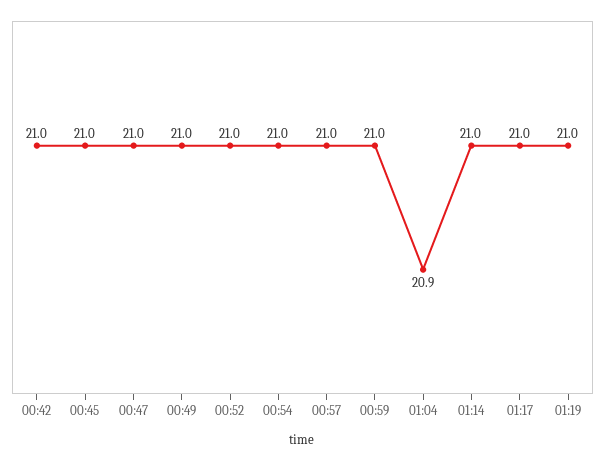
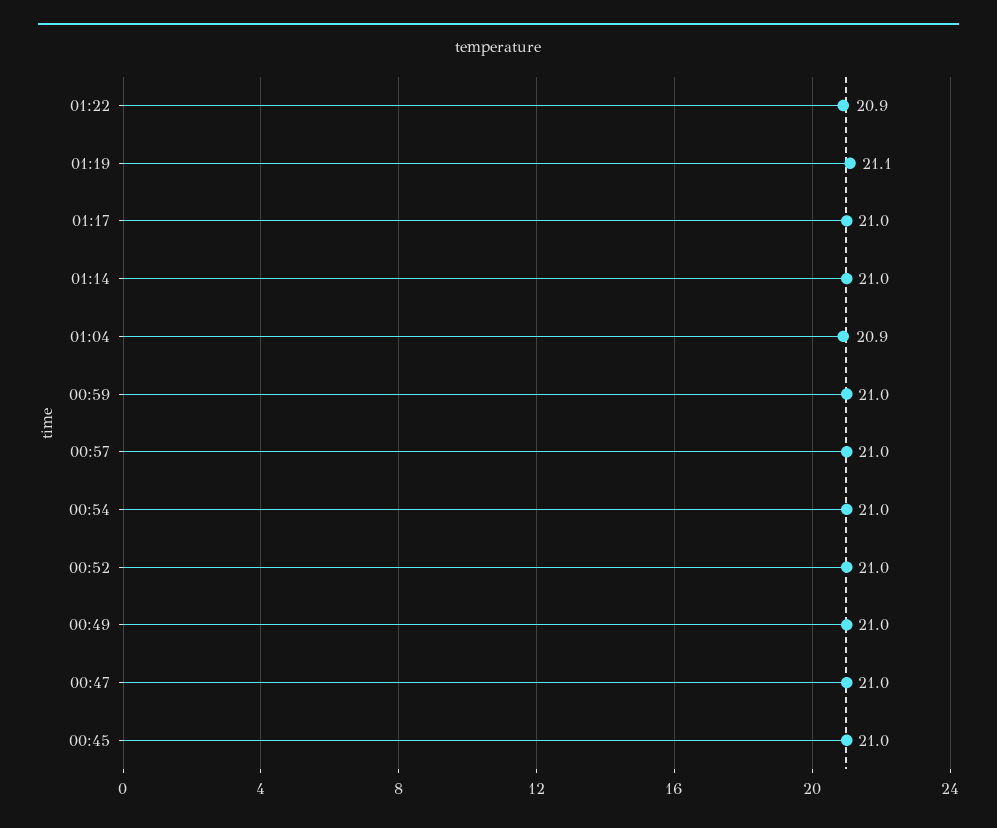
00:42: 21 -> none
01:19: 21 -> 21.1
01:22: none -> 20.9

